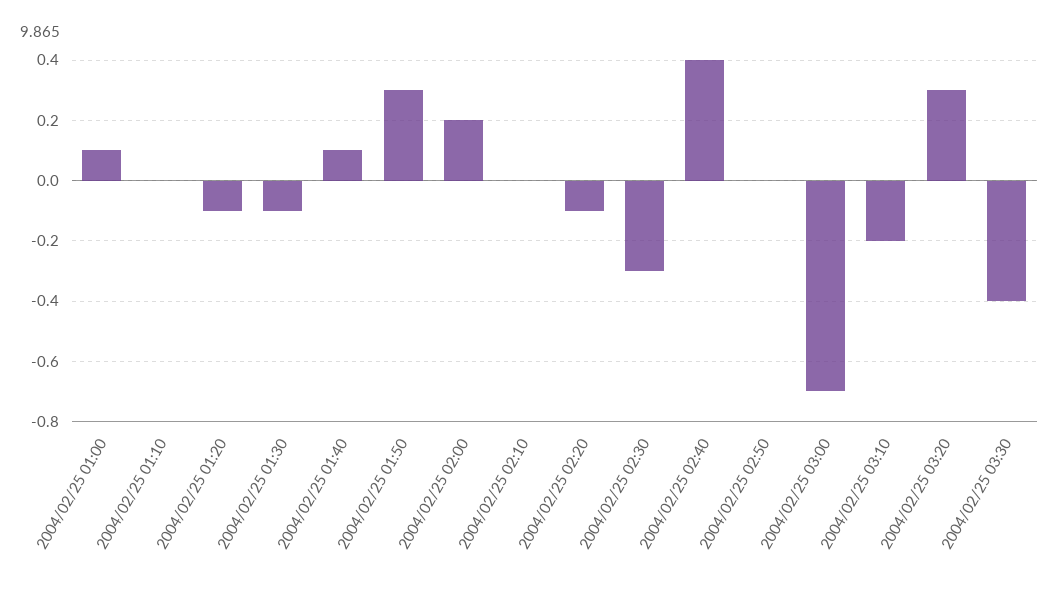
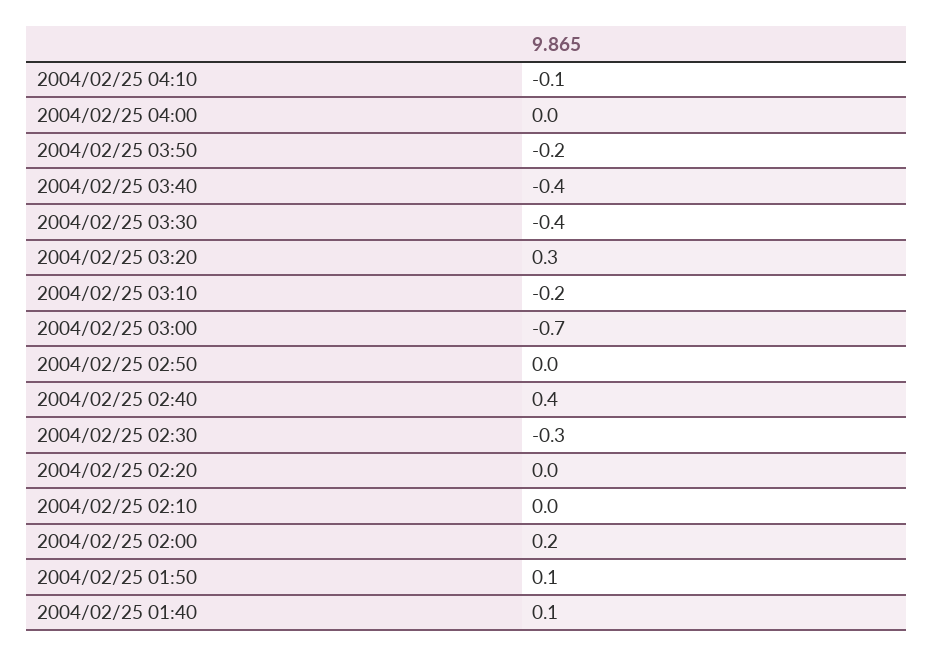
2004/02/25 01:00: 0.1 -> none
2004/02/25 01:10: 0 -> none
2004/02/25 01:20: -0.1 -> none
2004/02/25 01:30: -0.1 -> none
2004/02/25 01:50: 0.3 -> 0.1
2004/02/25 02:20: -0.1 -> 0
2004/02/25 04:10: none -> -0.1
2004/02/25 04:00: none -> 0
2004/02/25 03:50: none -> -0.2
2004/02/25 03:40: none -> -0.4

